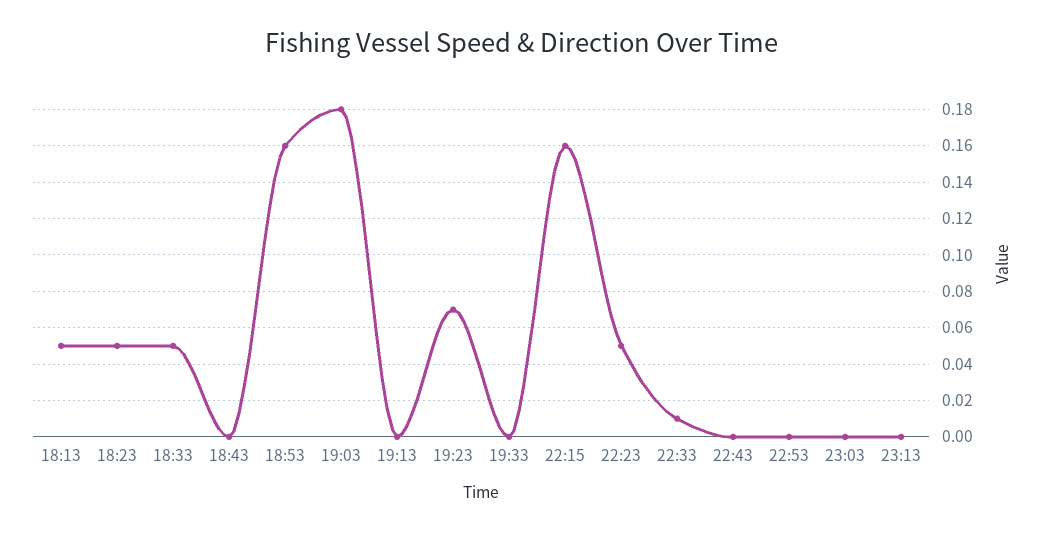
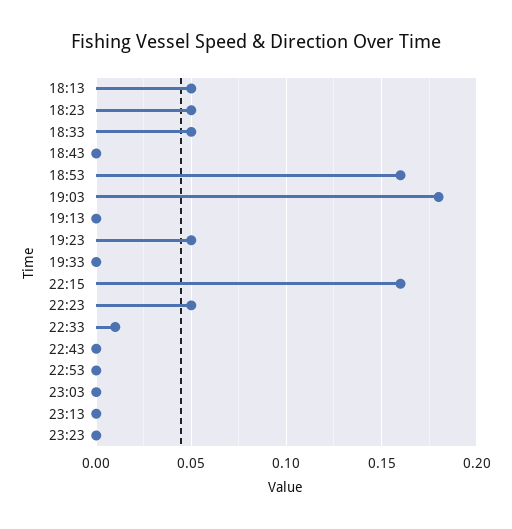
19:23: 0.07 -> 0.05
23:23: none -> 0

